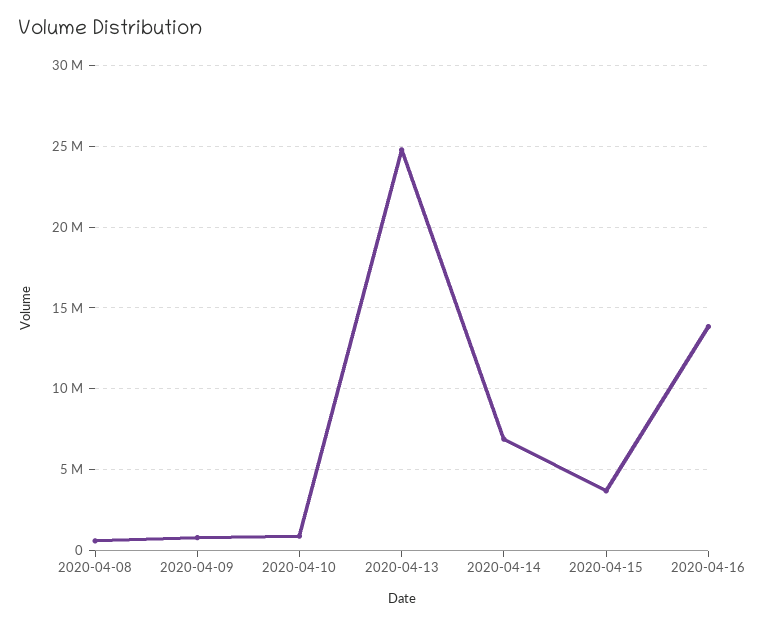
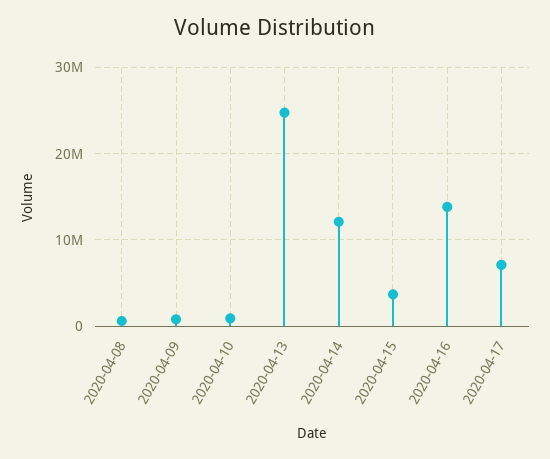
2020-04-14: 7000000 -> 12000000
2020-04-17: none -> 7000000

